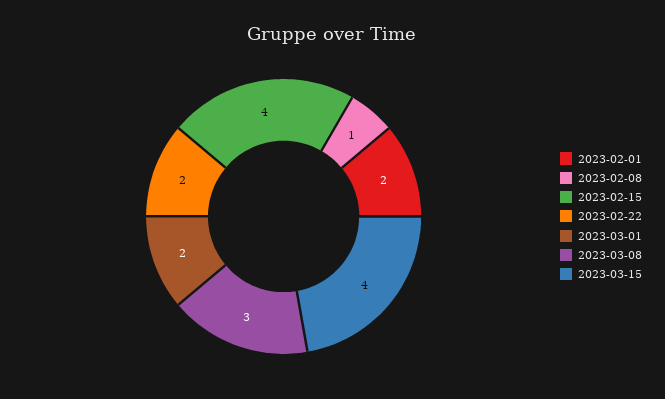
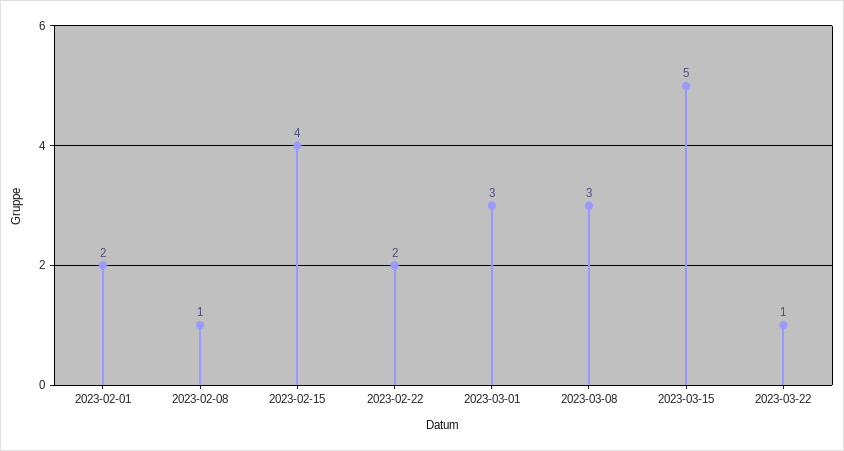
2023-03-01: 2 -> 3
2023-03-15: 4 -> 5
2023-03-22: none -> 1

